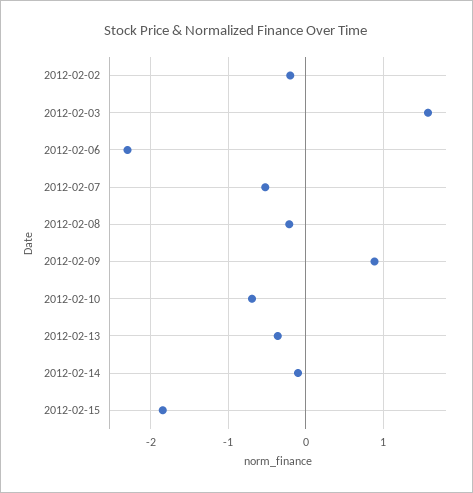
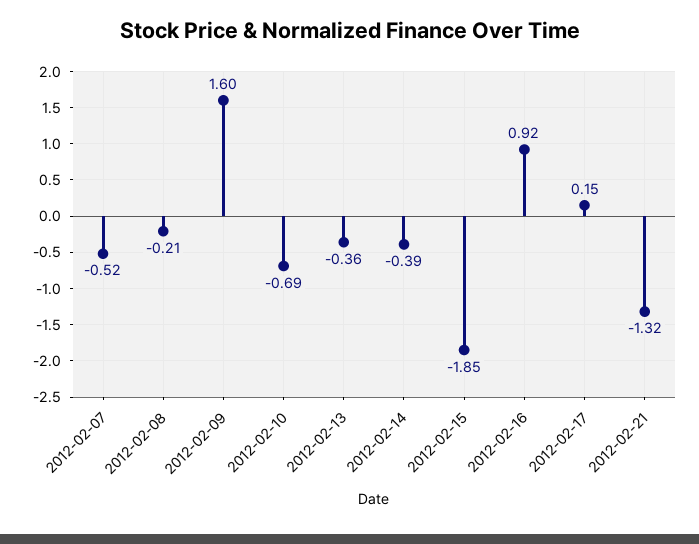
2012-02-02: -0.2 -> none
2012-02-03: 1.6 -> none
2012-02-06: -2.3 -> none
2012-02-09: 0.9 -> 1.6
2012-02-14: -0.1 -> -0.39
2012-02-16: none -> 0.92
2012-02-17: none -> 0.15
2012-02-21: none -> -1.32

